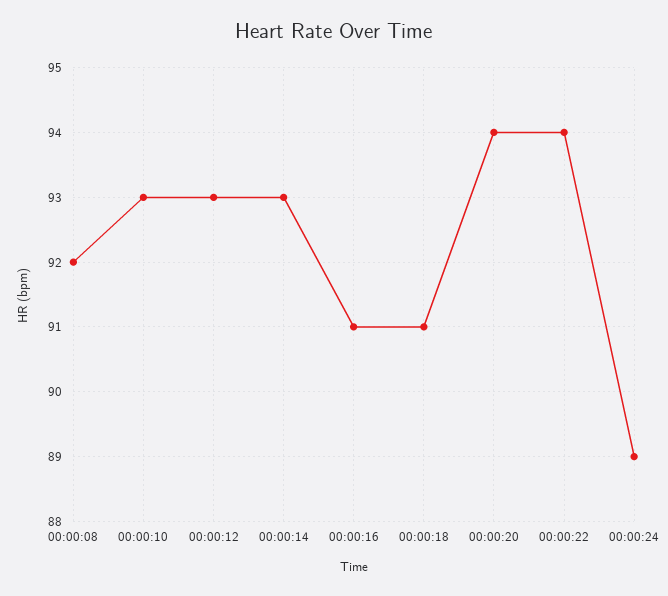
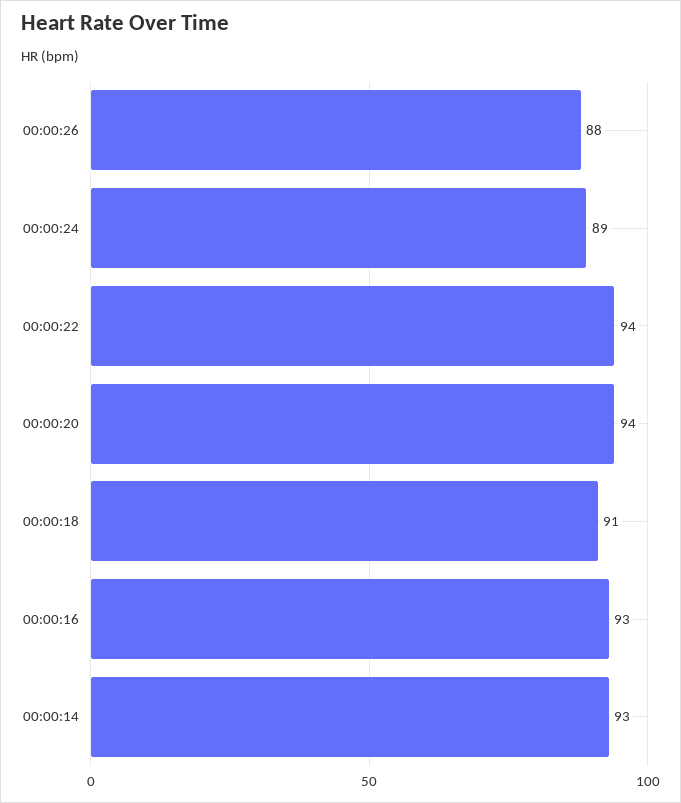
00:00:08: 92 -> none
00:00:10: 93 -> none
00:00:12: 93 -> none
00:00:16: 91 -> 93
00:00:26: none -> 88

